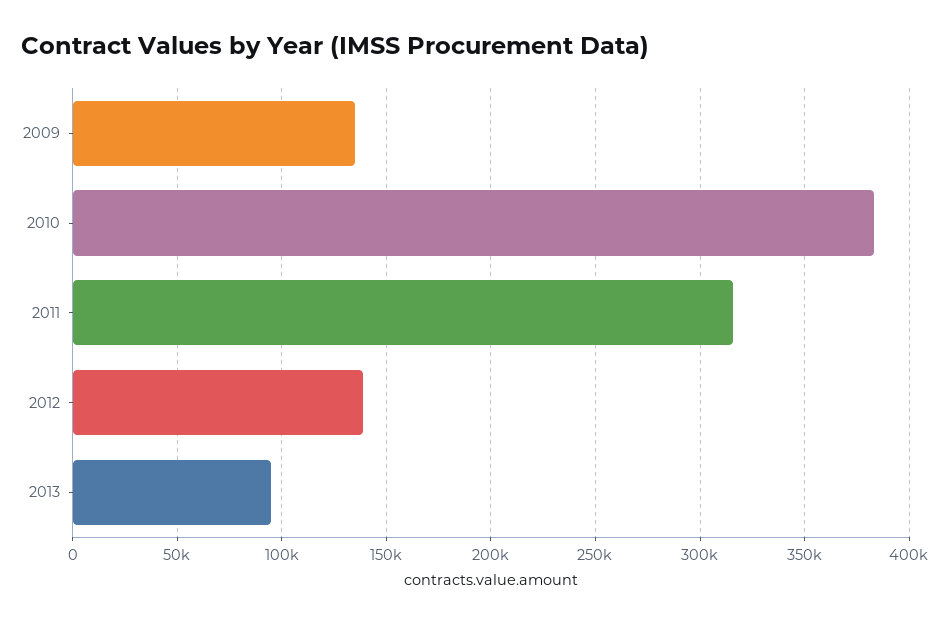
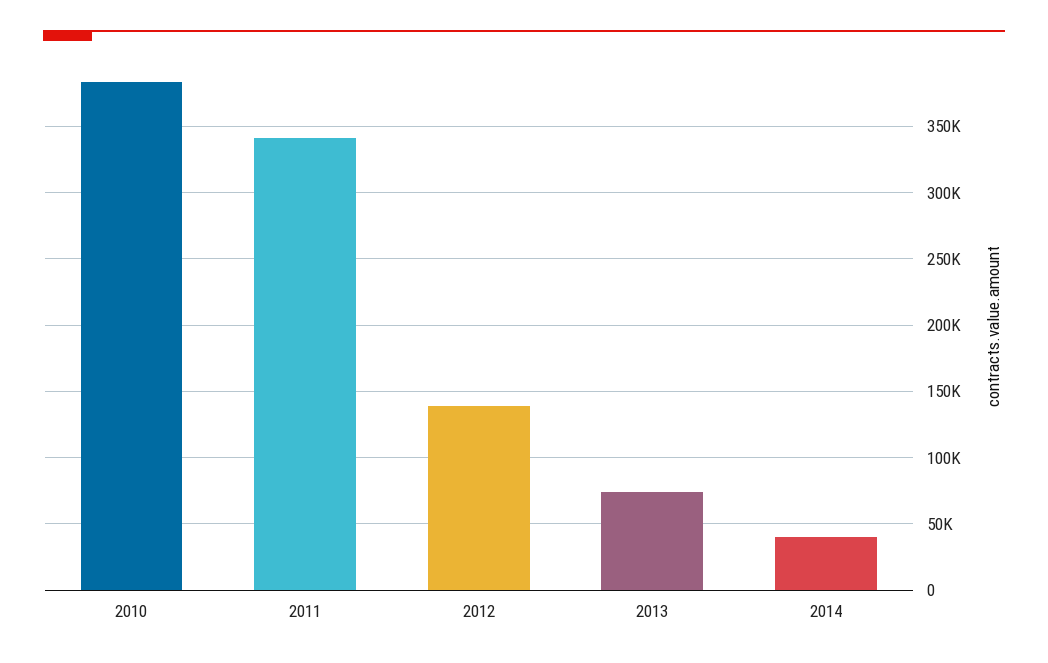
2009: 135000 -> none
2011: 315000 -> 340000
2013: 95000 -> 75000
2014: none -> 40000

